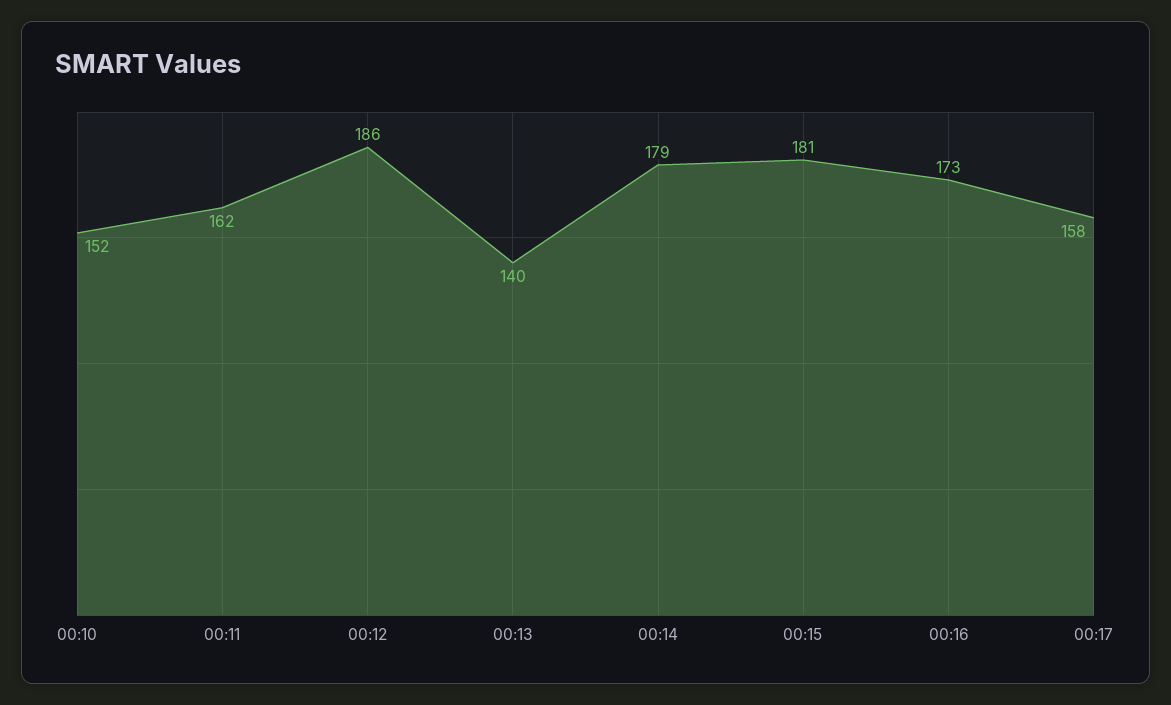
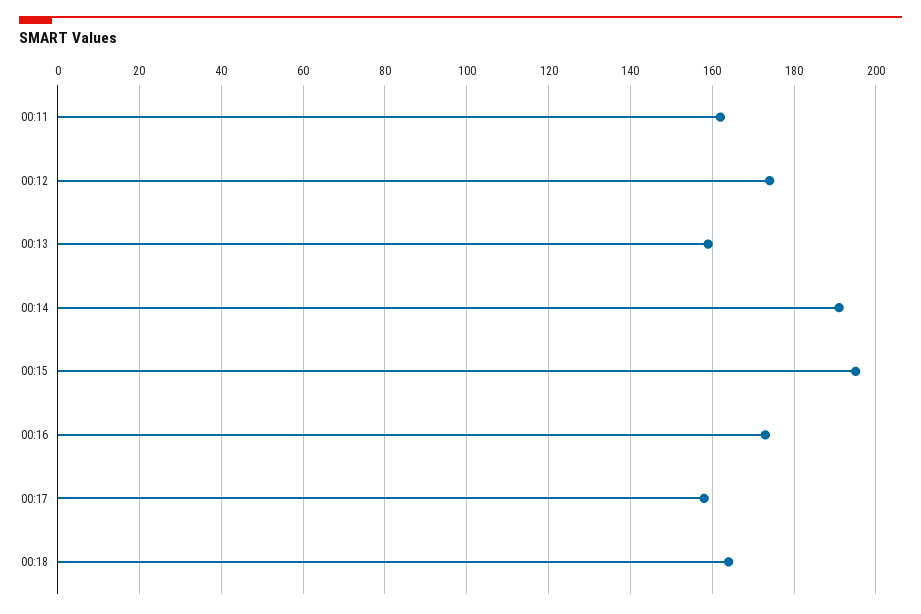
00:10: 152 -> none
00:12: 186 -> 175
00:13: 140 -> 160
00:14: 179 -> 190
00:15: 181 -> 195
00:18: none -> 165

